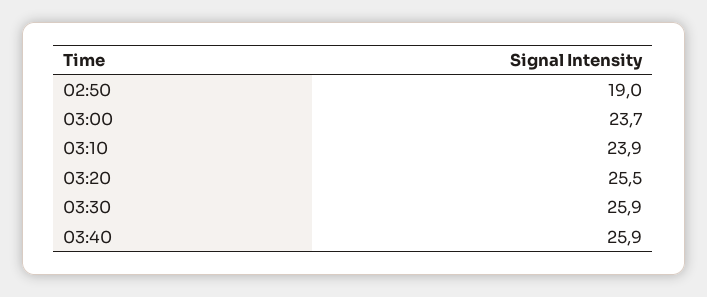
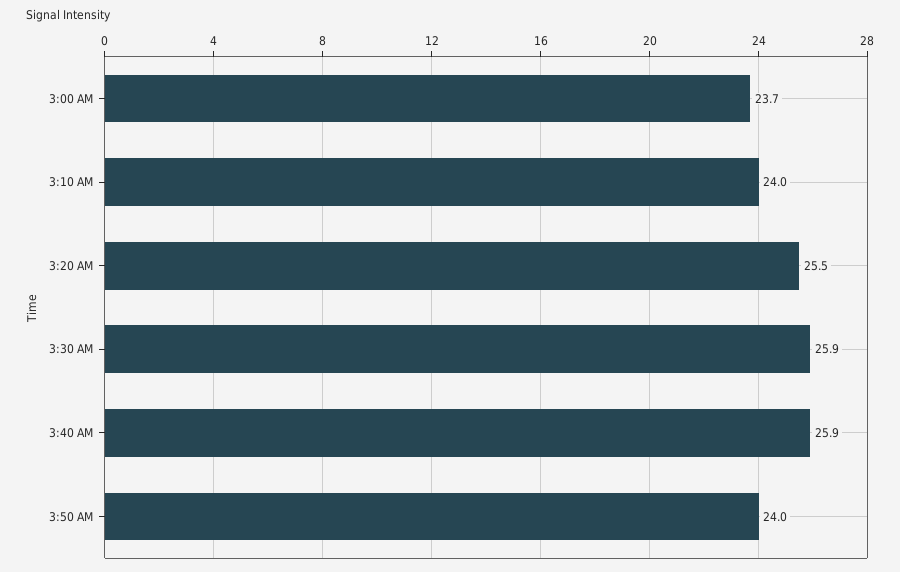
02:50: 19 -> none
03:10: 23.9 -> 24
3:50 AM: none -> 24

